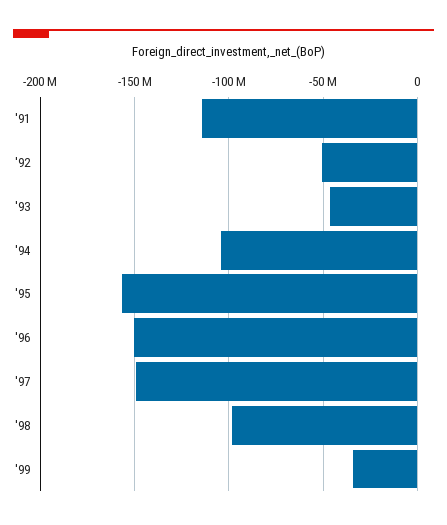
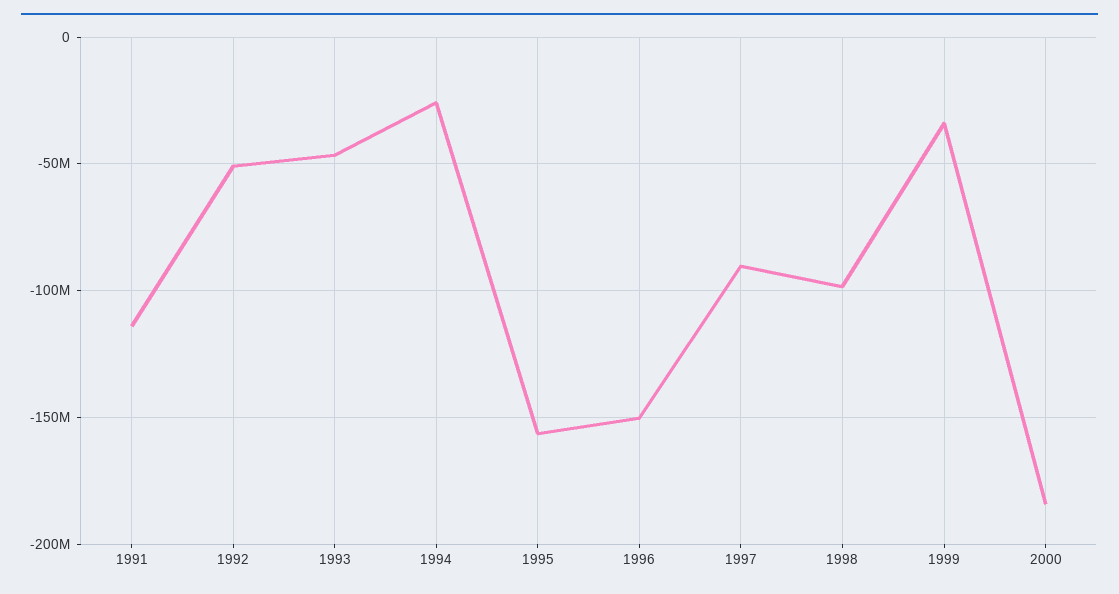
'94: -105000000 -> -25000000
'97: -150000000 -> -90000000
2000: none -> -185000000

